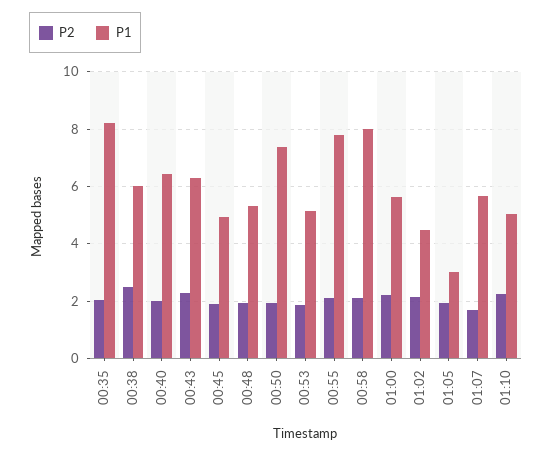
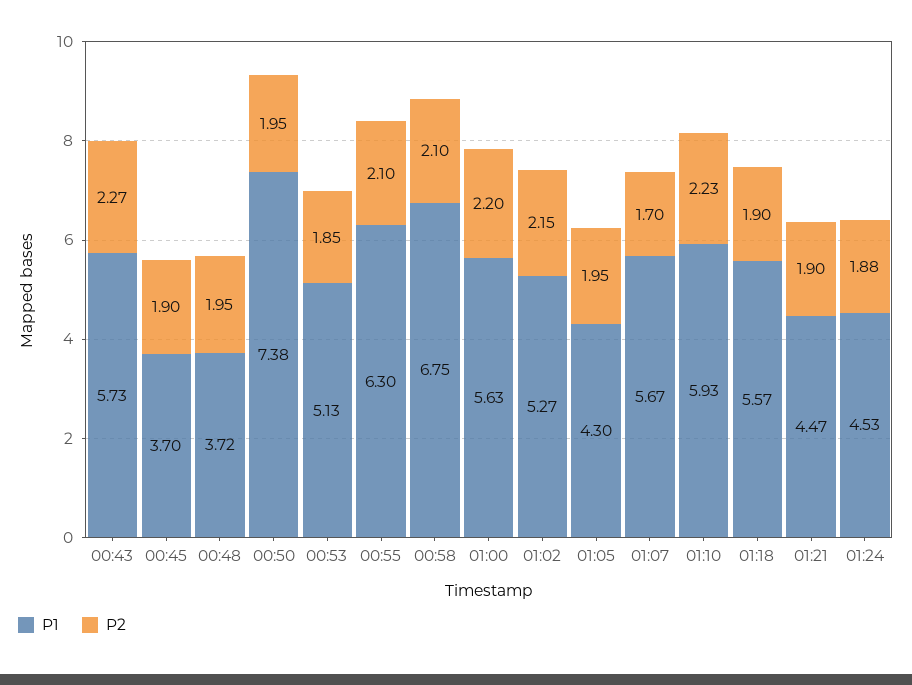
P2, 00:35: 2 -> none
P1, 00:35: 8.25 -> none
P2, 00:38: 2.5 -> none
P1, 00:38: 6 -> none
P2, 00:40: 2 -> none
P1, 00:40: 6.5 -> none
P1, 00:43: 6.25 -> 5.73
P1, 00:45: 5 -> 3.7
P1, 00:48: 5.25 -> 3.72
P1, 00:55: 7.75 -> 6.3
P1, 00:58: 8 -> 6.75
P1, 01:02: 4.5 -> 5.27
P1, 01:05: 3 -> 4.3
P1, 01:10: 5 -> 5.93
P1, 01:18: none -> 5.57
P2, 01:18: none -> 1.9
P1, 01:21: none -> 4.47
P2, 01:21: none -> 1.9
P1, 01:24: none -> 4.53
P2, 01:24: none -> 1.88

